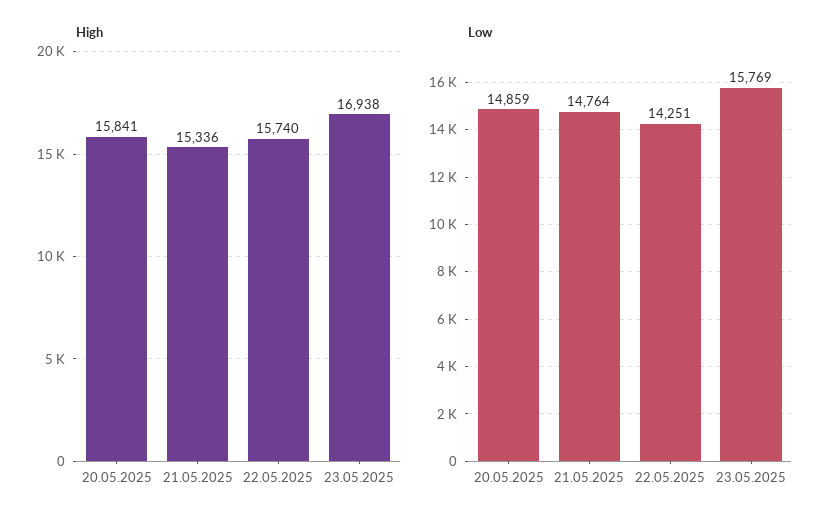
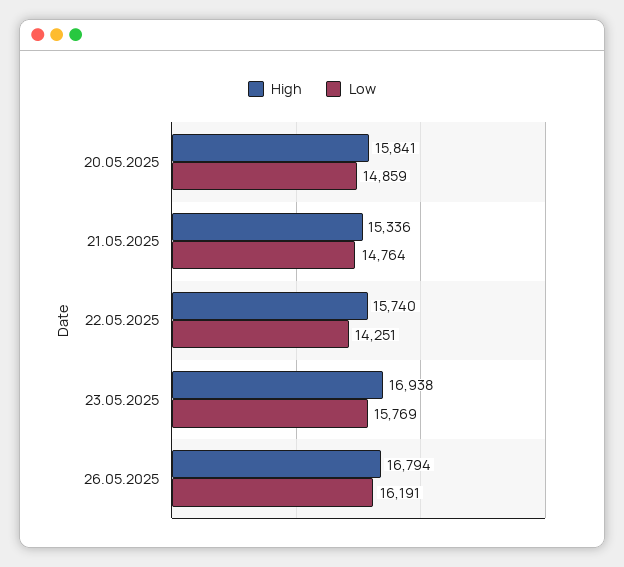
High, 26.05.2025: none -> 16794
Low, 26.05.2025: none -> 16191

